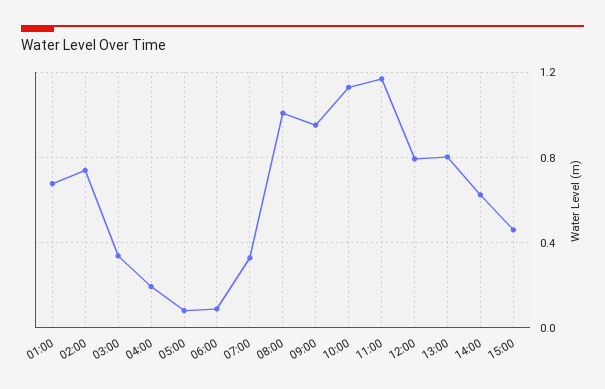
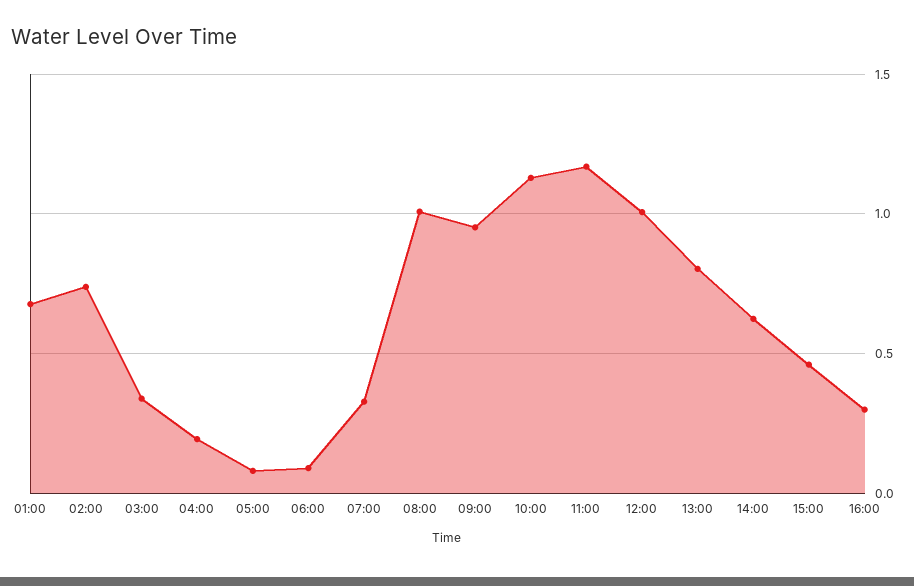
12:00: 0.8 -> 1
16:00: none -> 0.3

